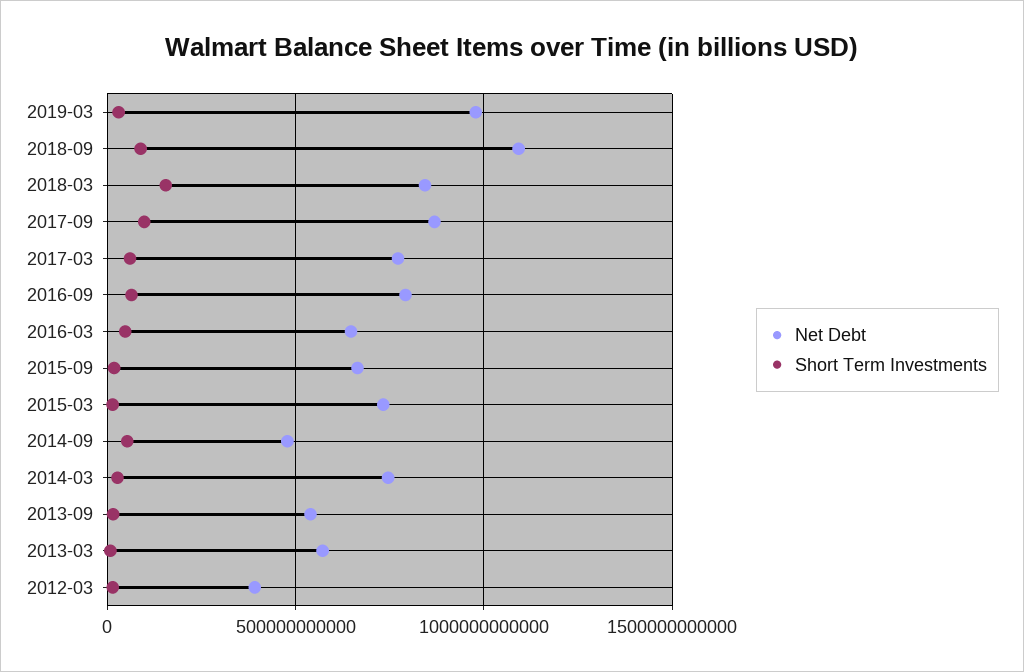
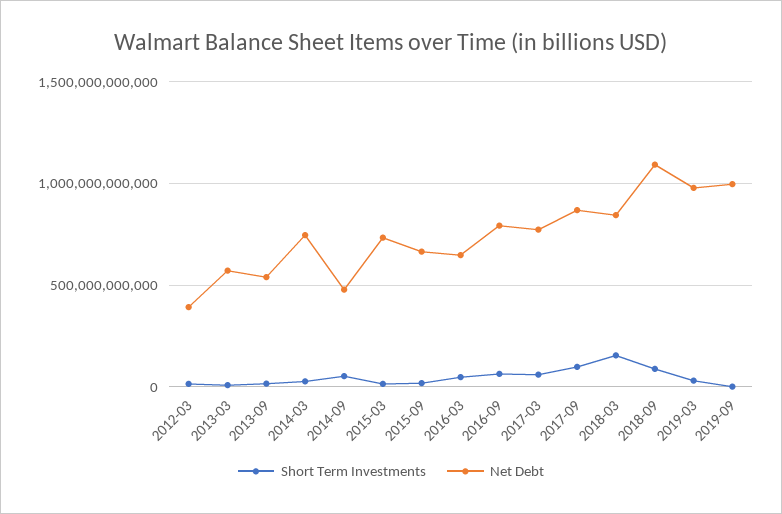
Short Term Investments, 2019-09: none -> 0
Net Debt, 2019-09: none -> 1000000000000

